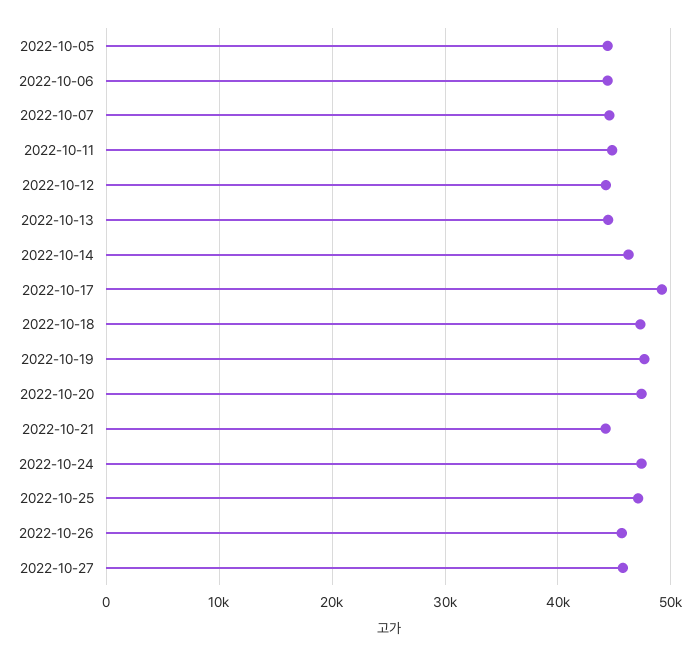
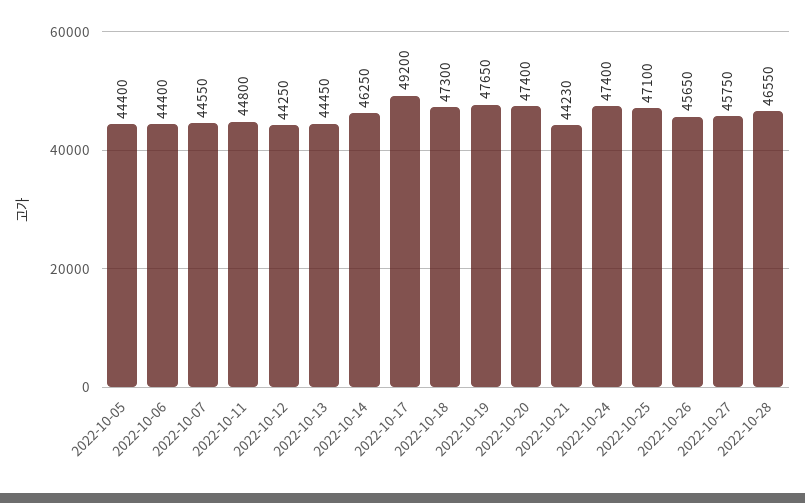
2022-10-28: none -> 46550

